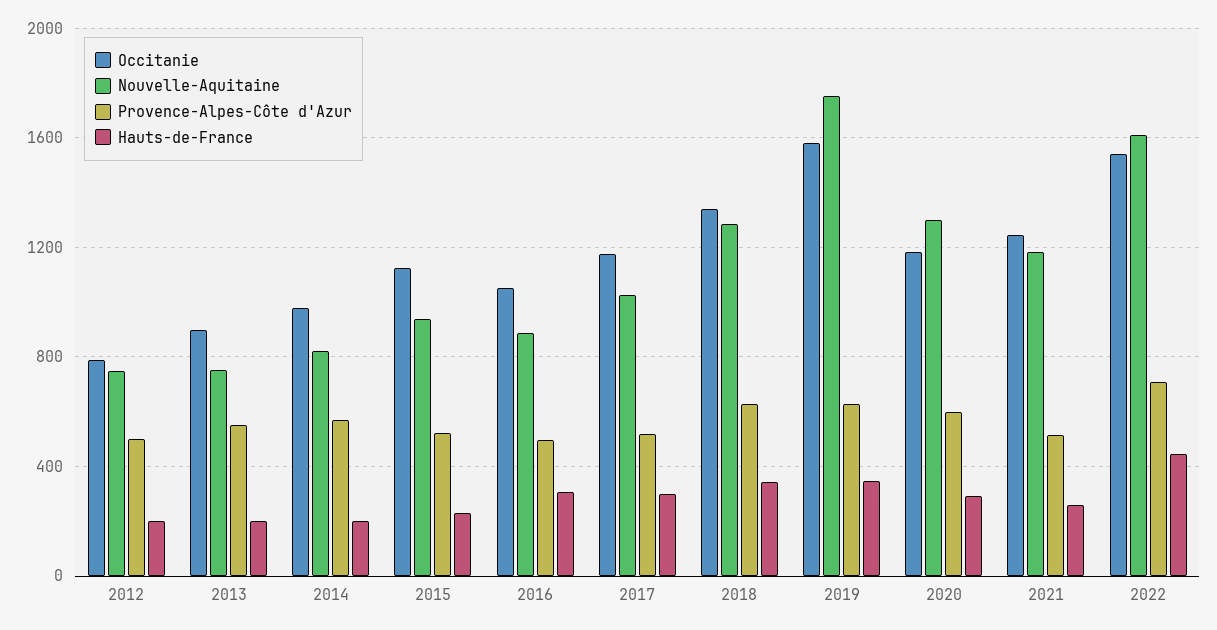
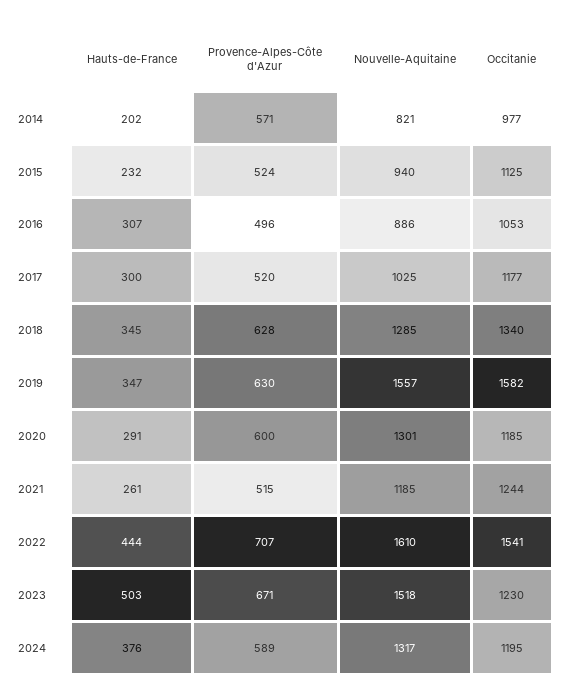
Occitanie, 2012: 800 -> none
Nouvelle-Aquitaine, 2012: 750 -> none
Provence-Alpes-Côte d'Azur, 2012: 500 -> none
Hauts-de-France, 2012: 200 -> none
Occitanie, 2013: 900 -> none
Nouvelle-Aquitaine, 2013: 750 -> none
Provence-Alpes-Côte d'Azur, 2013: 550 -> none
Hauts-de-France, 2013: 200 -> none
Nouvelle-Aquitaine, 2019: 1750 -> 1557
Hauts-de-France, 2023: none -> 503
Provence-Alpes-Côte d'Azur, 2023: none -> 671
Nouvelle-Aquitaine, 2023: none -> 1518
Occitanie, 2023: none -> 1230
Hauts-de-France, 2024: none -> 376
Provence-Alpes-Côte d'Azur, 2024: none -> 589
Nouvelle-Aquitaine, 2024: none -> 1317
Occitanie, 2024: none -> 1195

